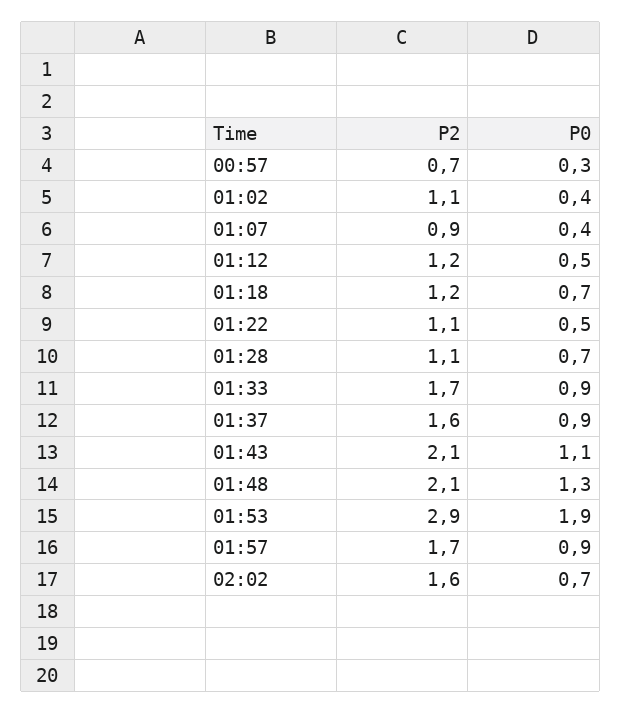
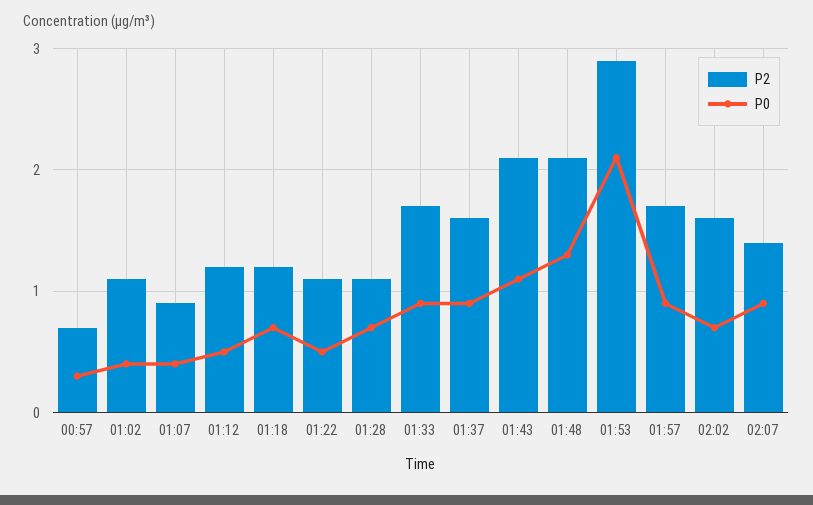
P0, 01:53: 1.9 -> 2.1
P2, 02:07: none -> 1.4
P0, 02:07: none -> 0.9

